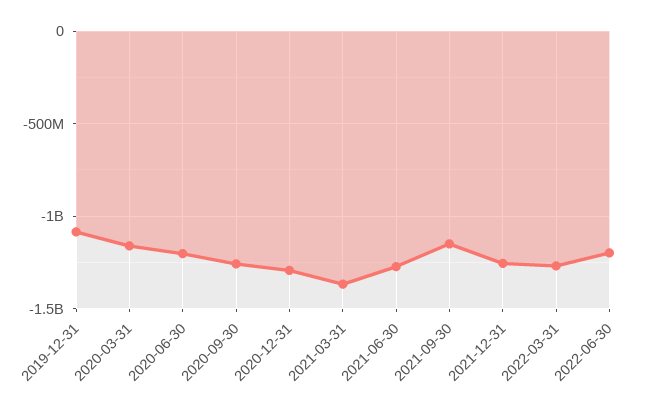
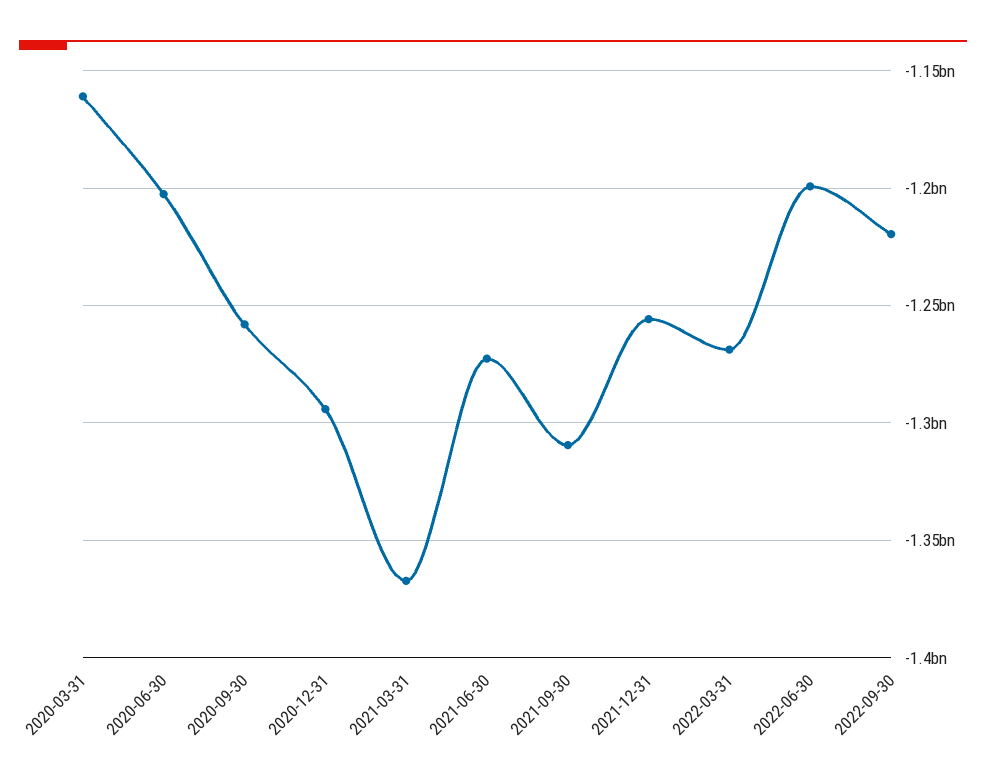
2019-12-31: -1100000000 -> none
2021-09-30: -1150000000 -> -1310000000
2022-09-30: none -> -1220000000

